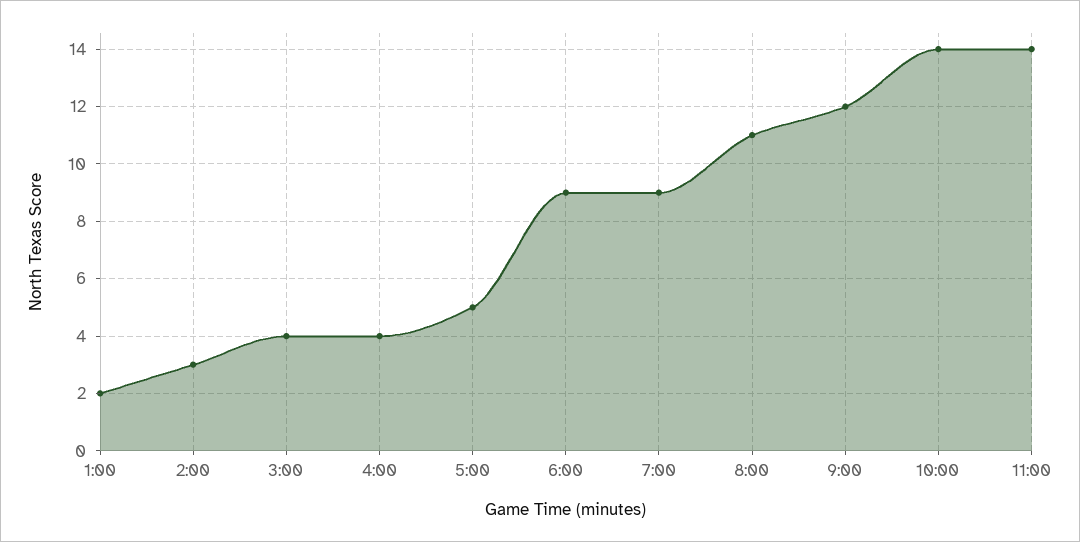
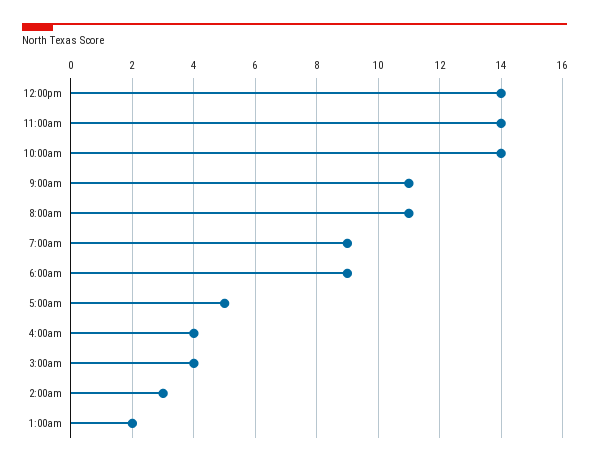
9:00: 12 -> 11
12:00pm: none -> 14

